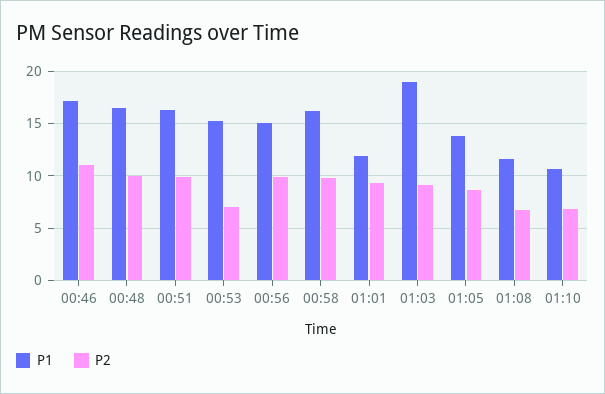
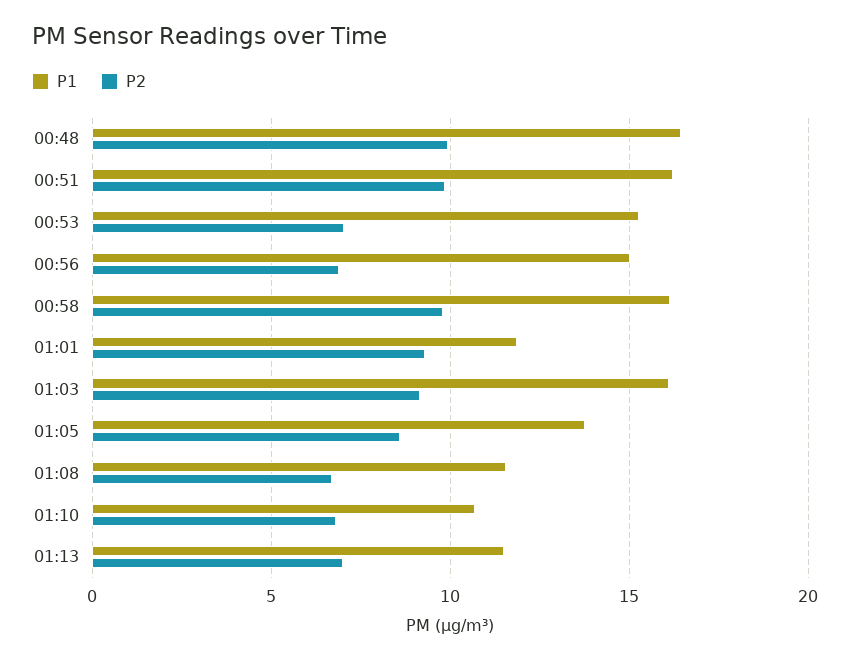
P1, 00:46: 17 -> none
P2, 00:46: 11 -> none
P2, 00:56: 10 -> 7
P1, 01:03: 19 -> 16
P1, 01:13: none -> 11.5
P2, 01:13: none -> 7

